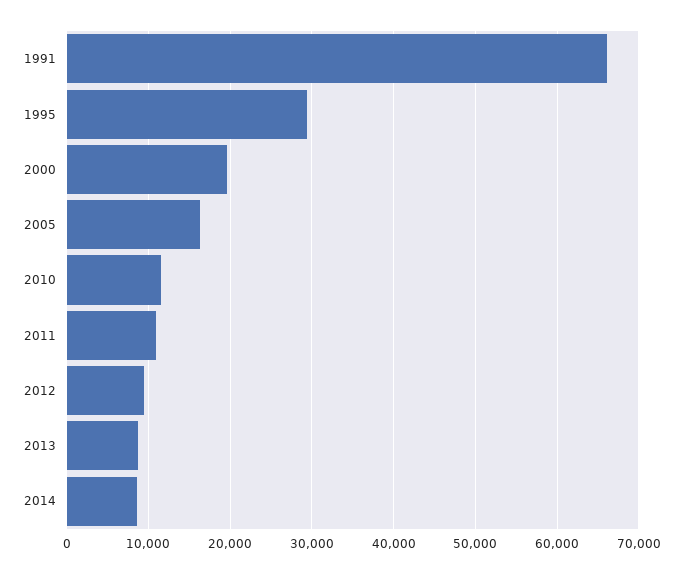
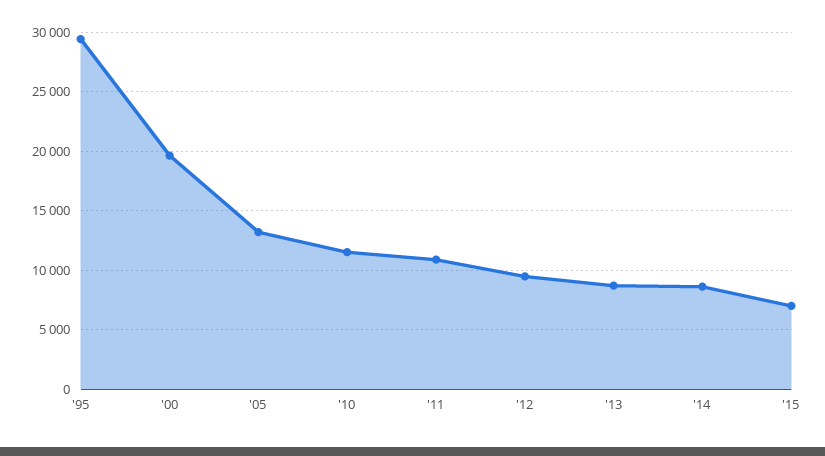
1991: 66000 -> none
2005: 16000 -> 13000
'15: none -> 7000

